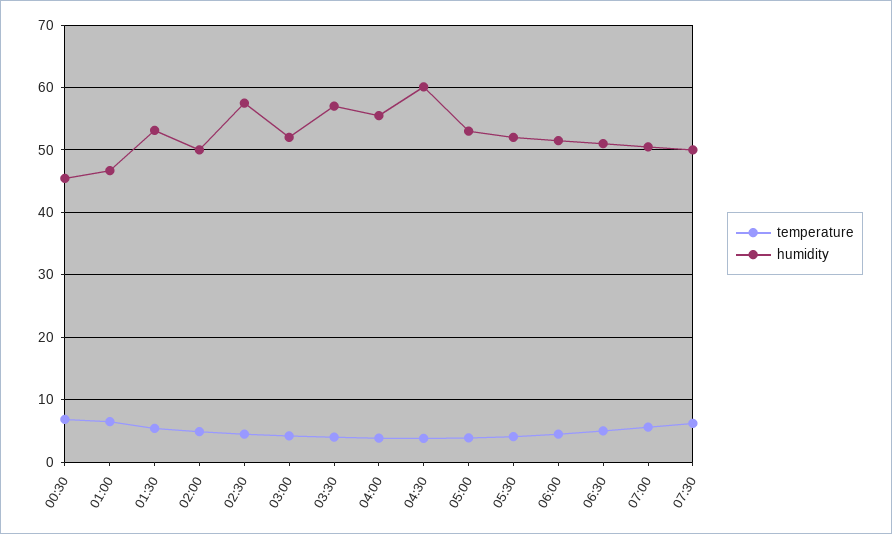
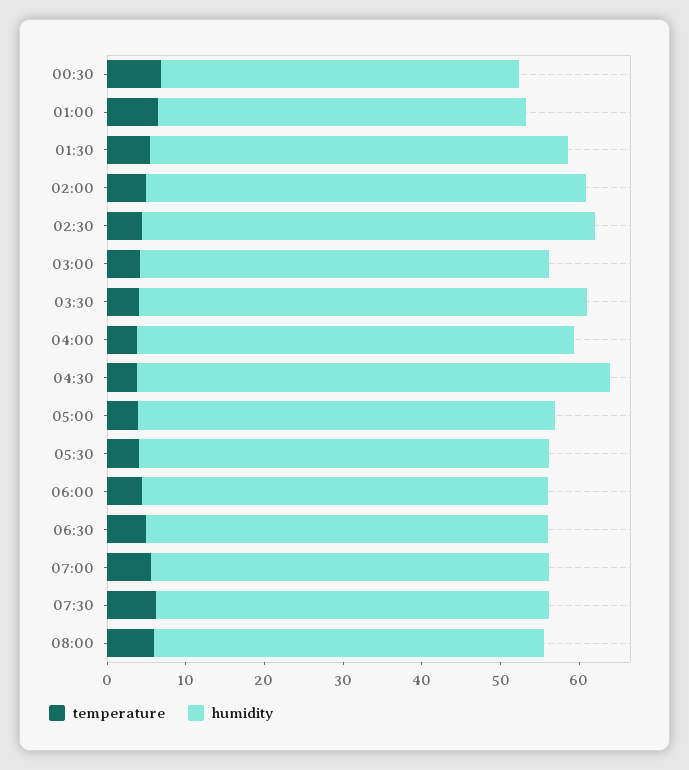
humidity, 02:00: 50 -> 56
temperature, 08:00: none -> 6
humidity, 08:00: none -> 50

